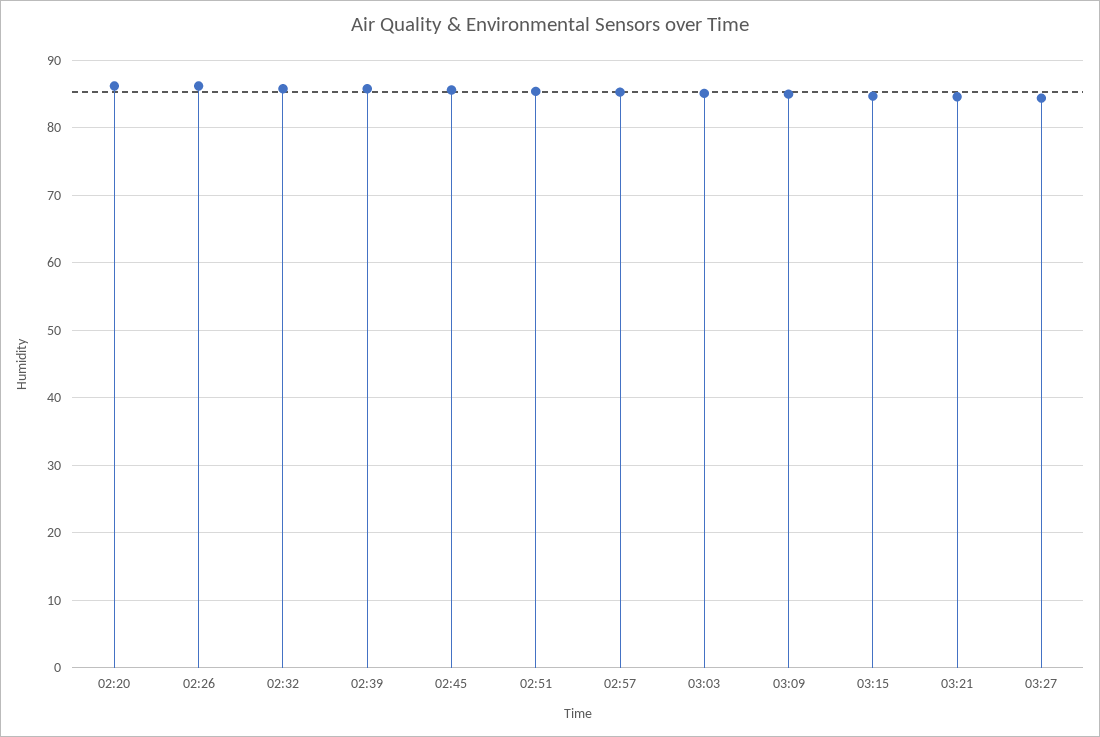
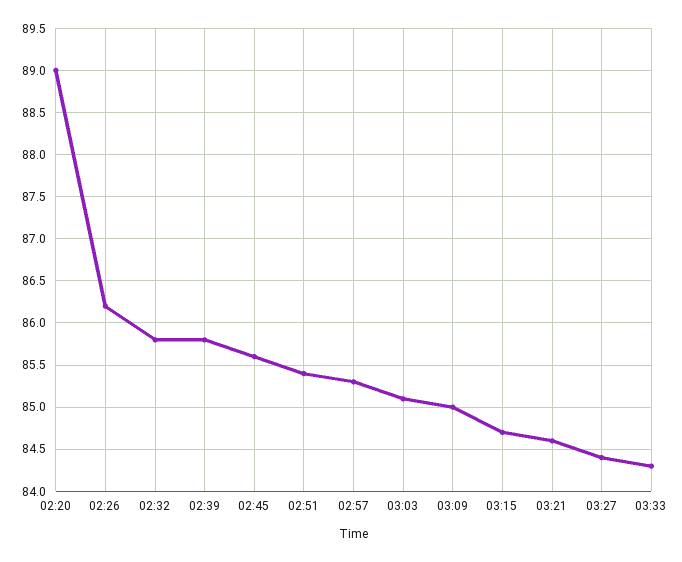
02:20: 86 -> 89
03:33: none -> 84.3

